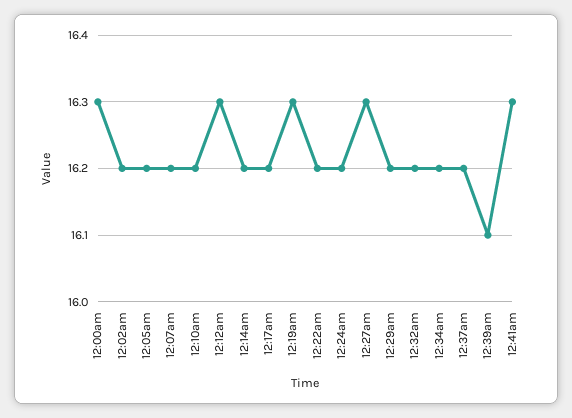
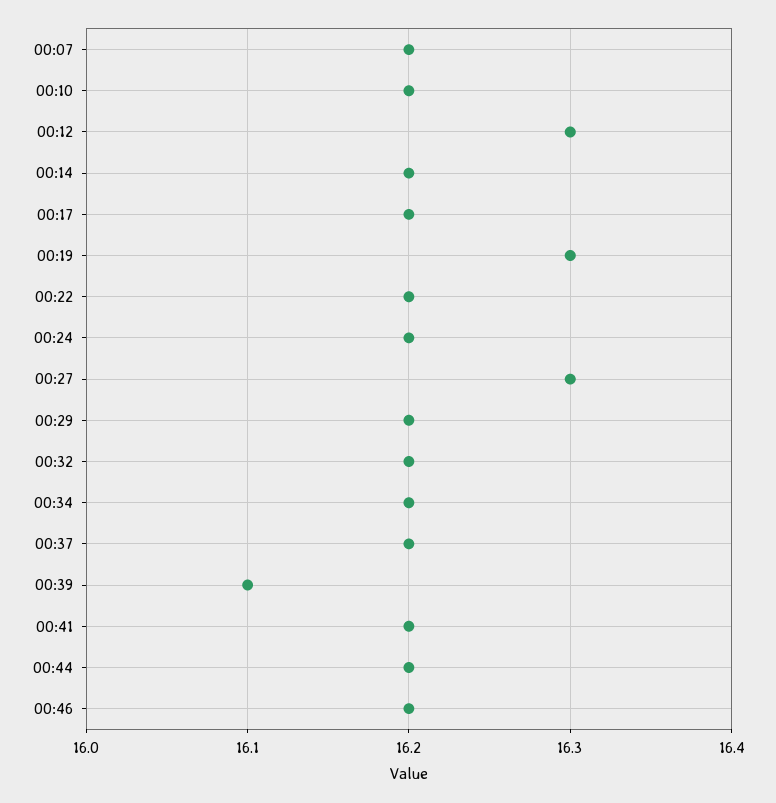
12:00am: 16.3 -> none
12:02am: 16.2 -> none
12:05am: 16.2 -> none
12:41am: 16.3 -> 16.2
00:44: none -> 16.2
00:46: none -> 16.2

